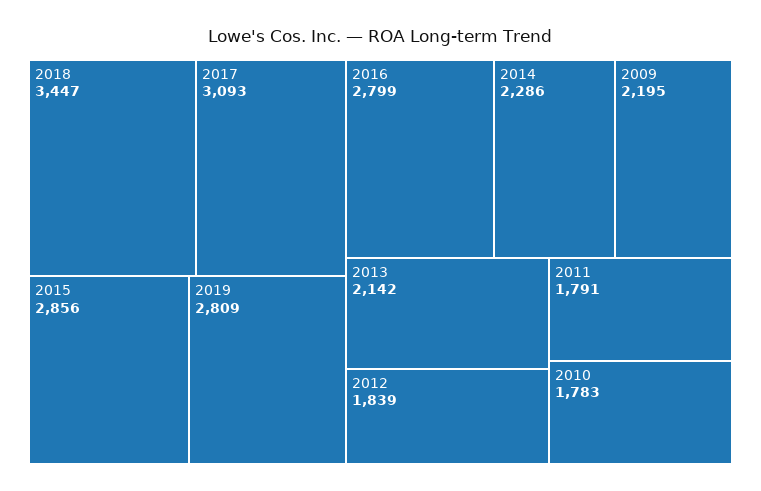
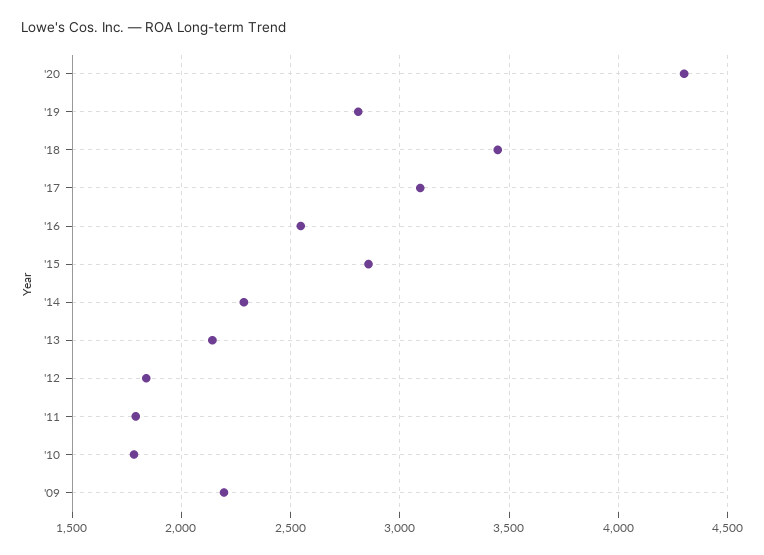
2016: 2799 -> 2550
'20: none -> 4300

